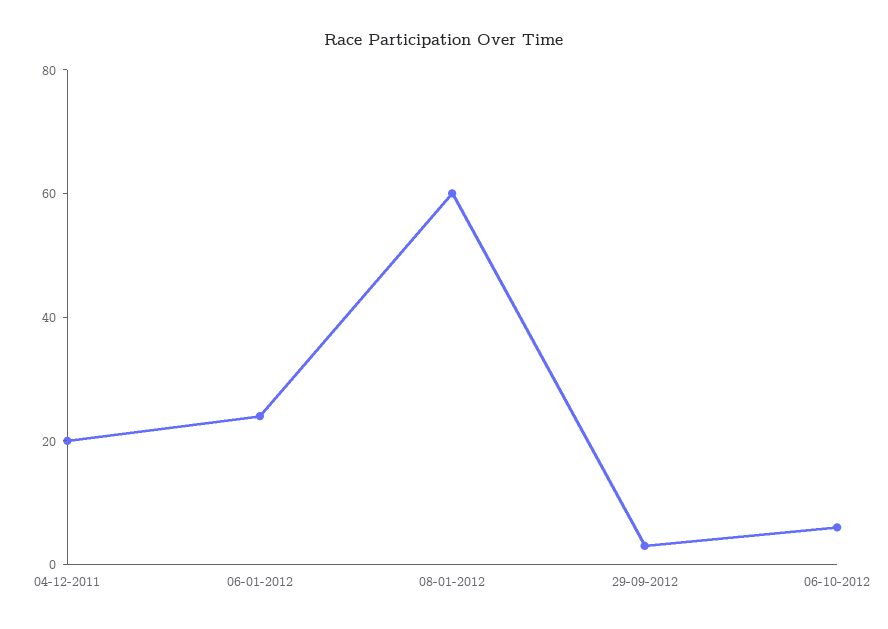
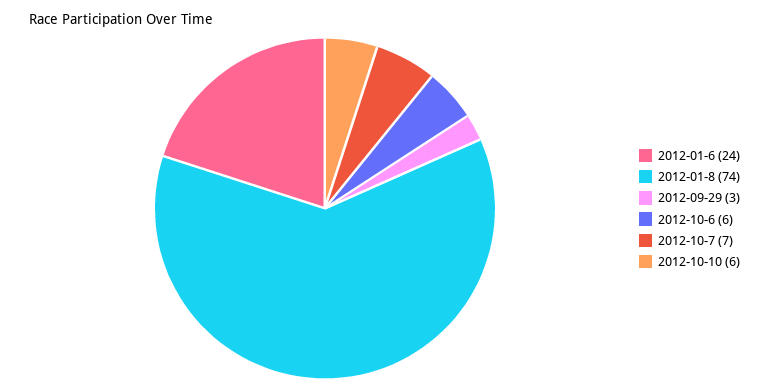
04-12-2011: 20 -> none
08-01-2012: 60 -> 74
2012-10-7: none -> 7
2012-10-10: none -> 6

